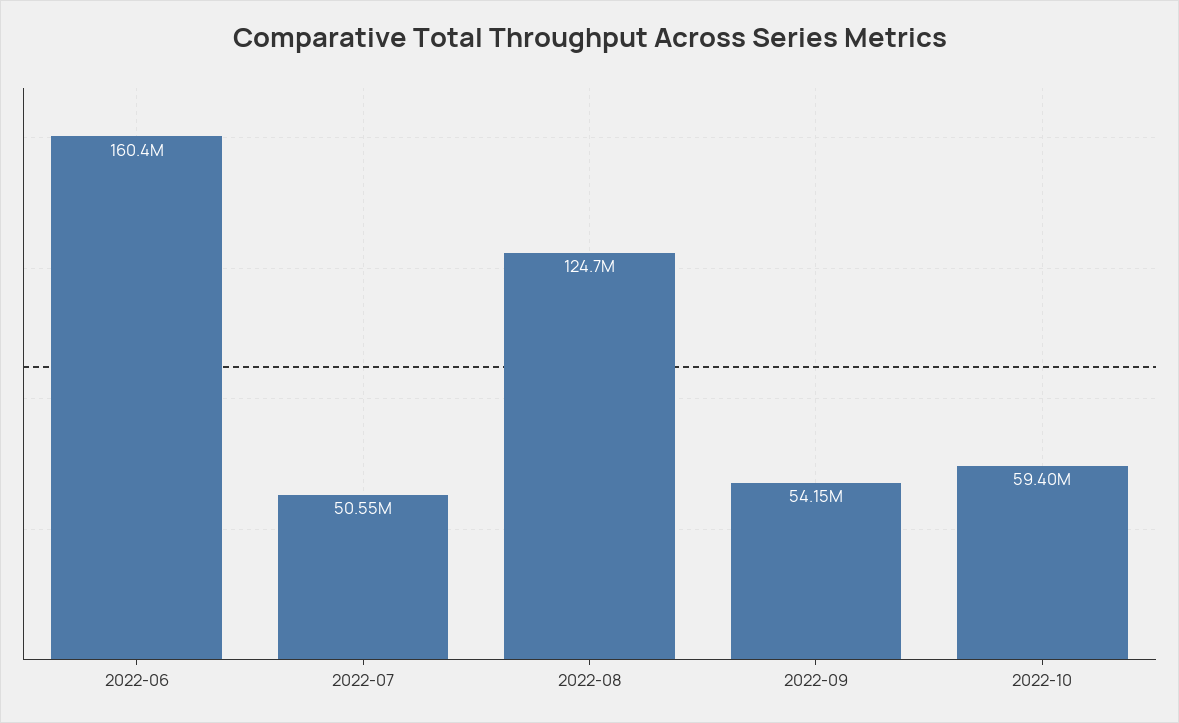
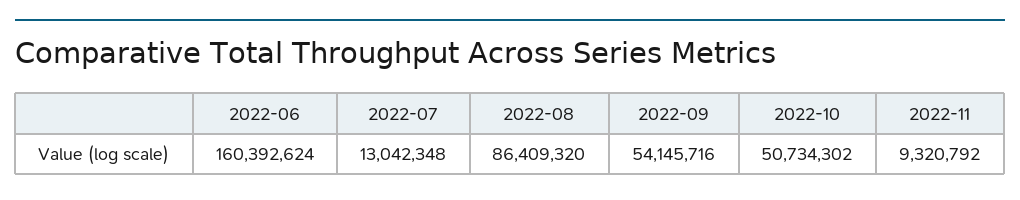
2022-07: 50550000 -> 13042348
2022-08: 124700000 -> 86409320
2022-10: 59400000 -> 50734302
2022-11: none -> 9320792

